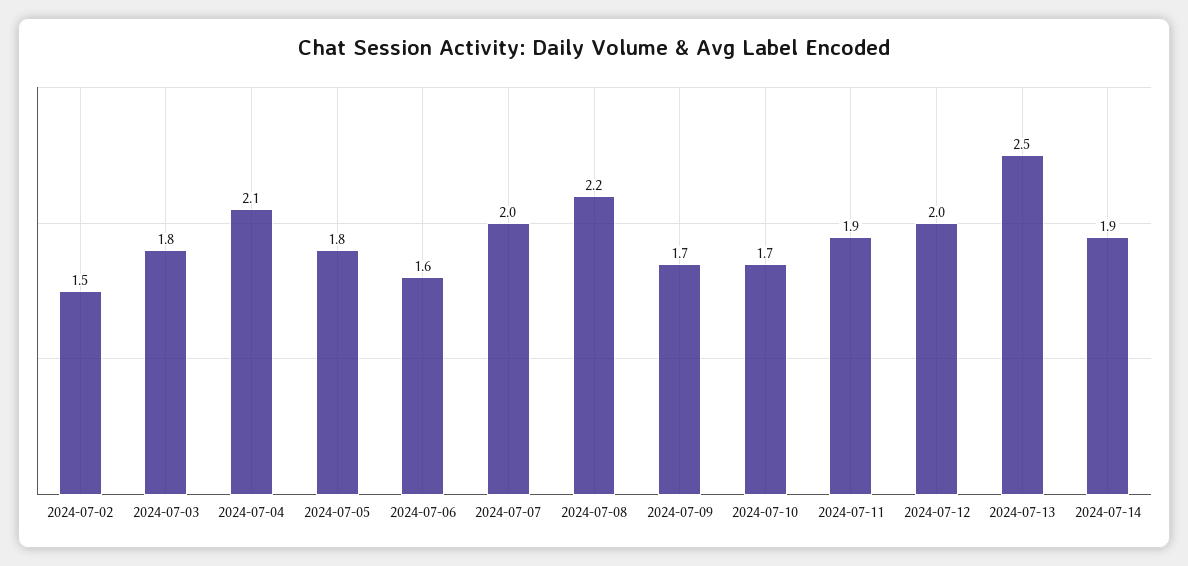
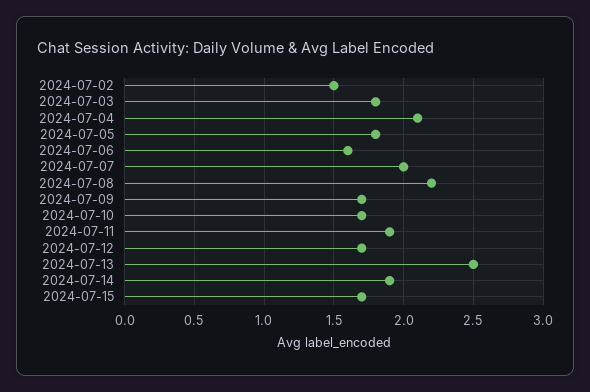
2024-07-12: 2 -> 1.7
2024-07-15: none -> 1.7

